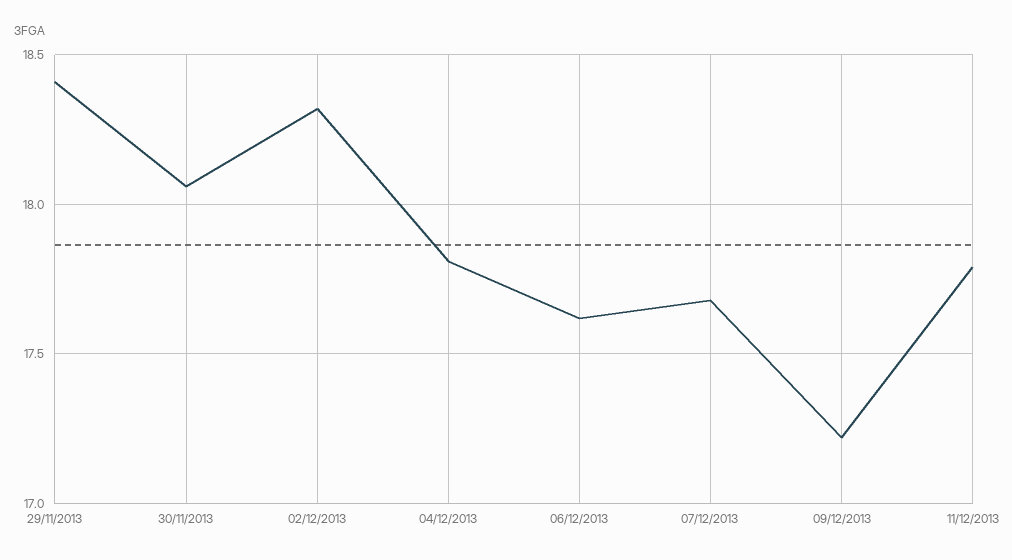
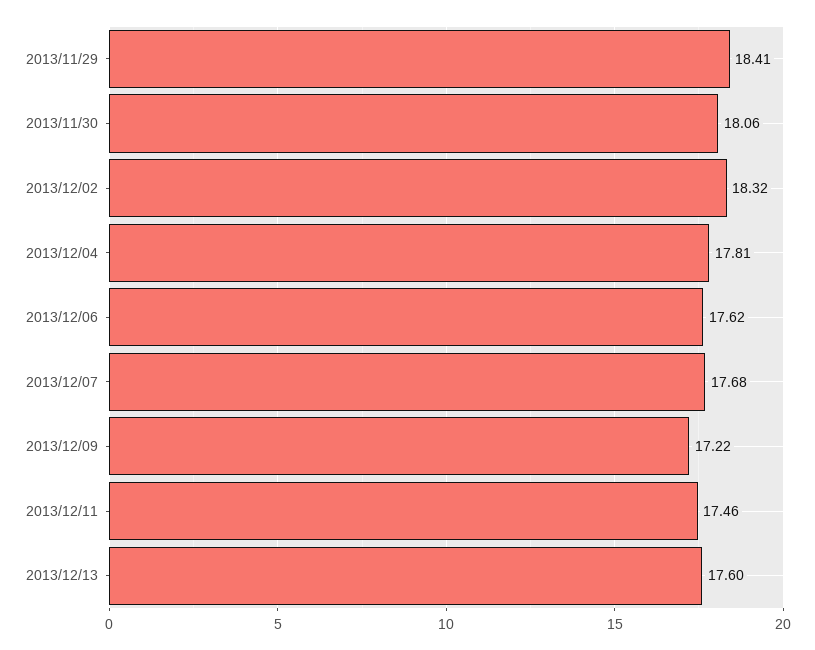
11/12/2013: 17.8 -> 17.46
2013/12/13: none -> 17.6

